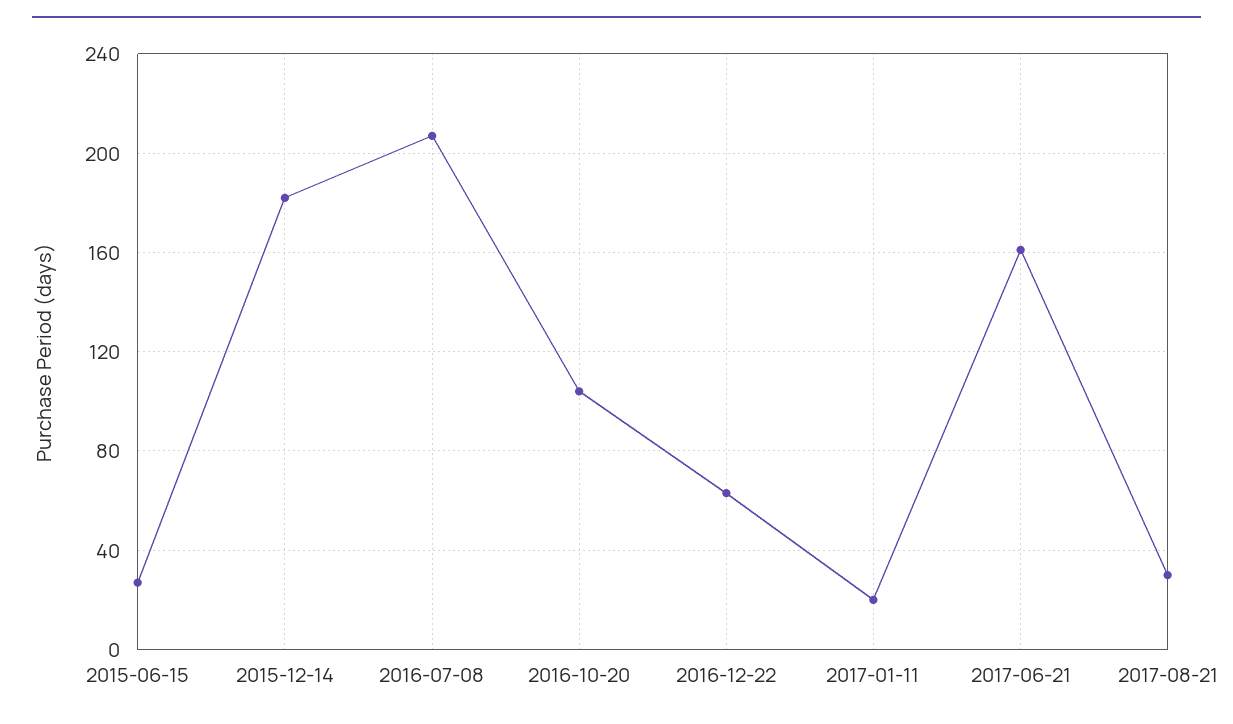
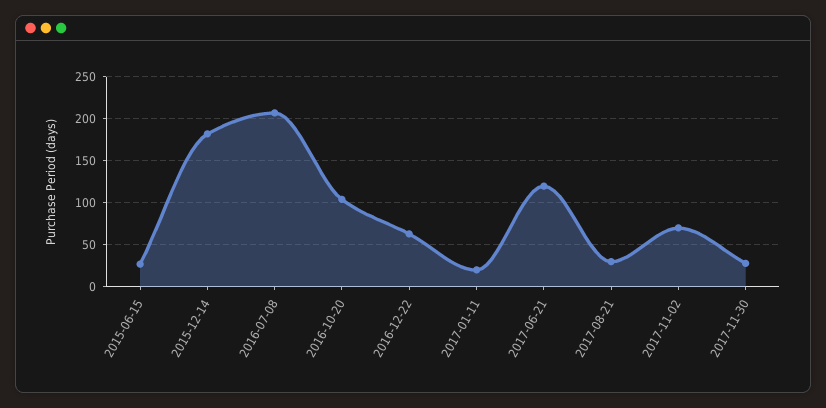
2017-06-21: 160 -> 120
2017-11-02: none -> 70
2017-11-30: none -> 30

